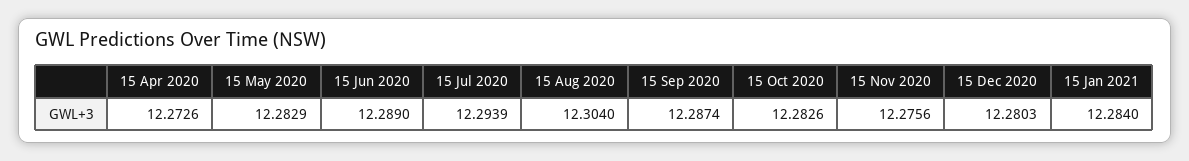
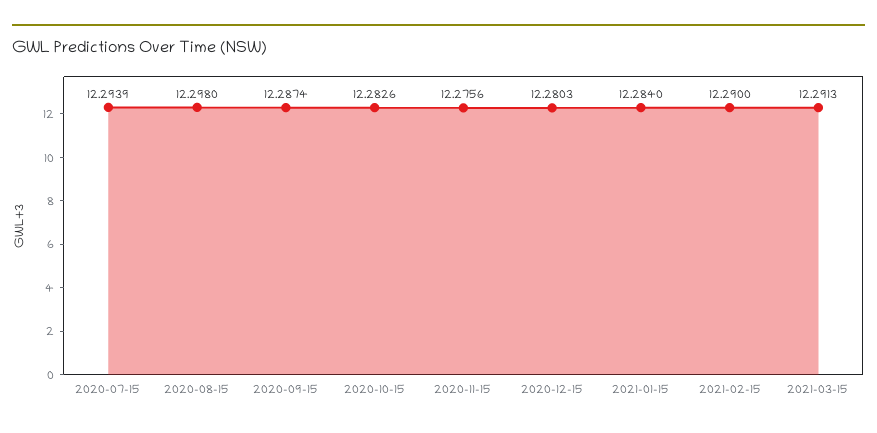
15 Apr 2020: 12.2726 -> none
15 May 2020: 12.2829 -> none
15 Jun 2020: 12.289 -> none
15 Aug 2020: 12.304 -> 12.298
2021-02-15: none -> 12.29
2021-03-15: none -> 12.2913

